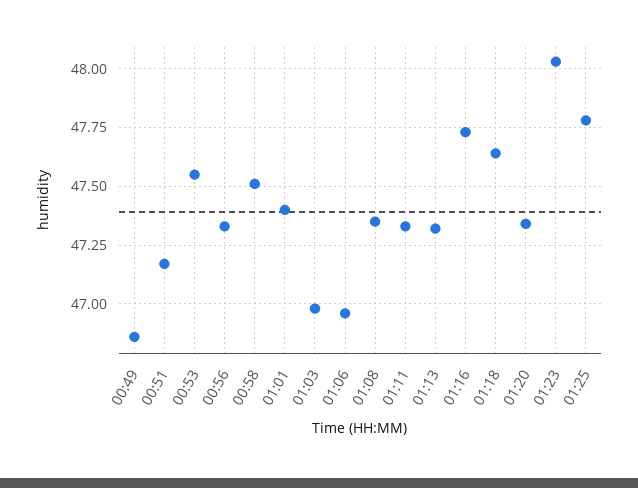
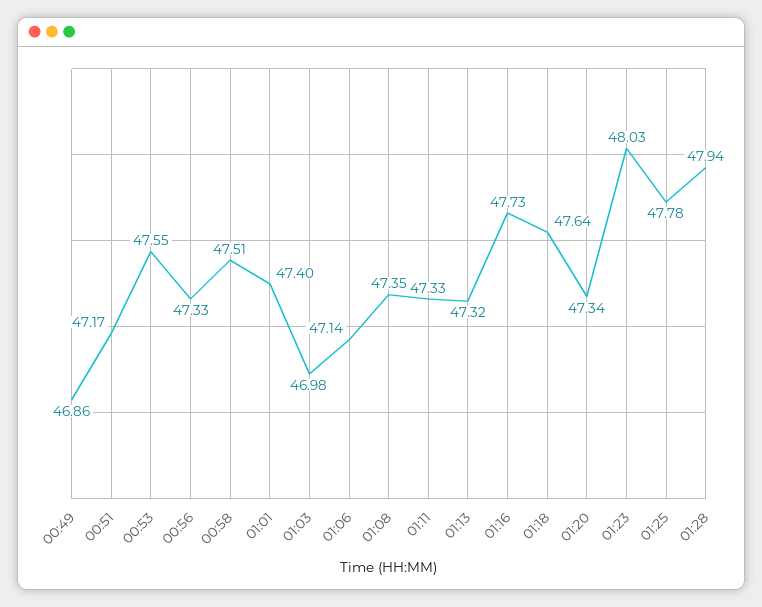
01:06: 46.95 -> 47.14
01:28: none -> 47.94

